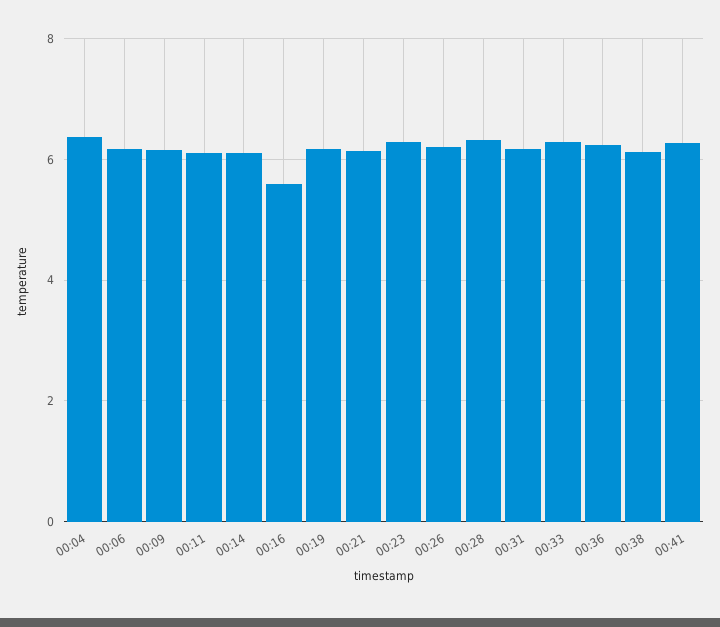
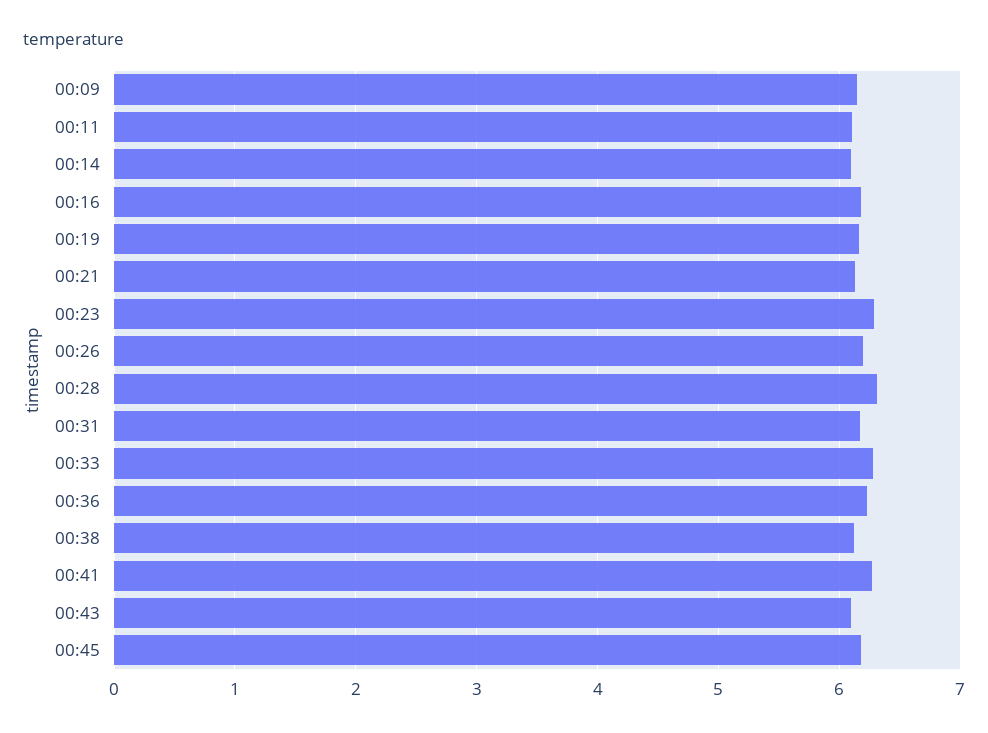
00:04: 6.4 -> none
00:06: 6.2 -> none
00:16: 5.6 -> 6.2
00:43: none -> 6.1
00:45: none -> 6.2

